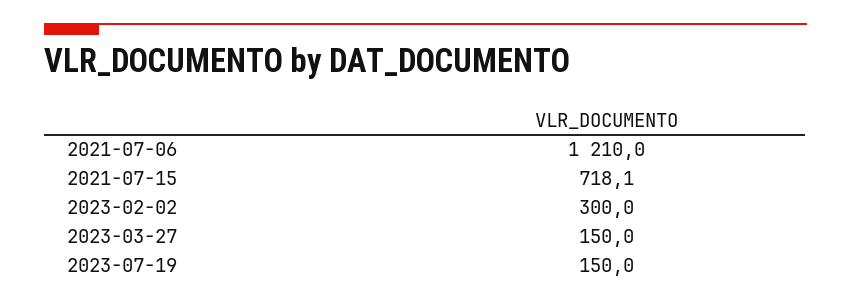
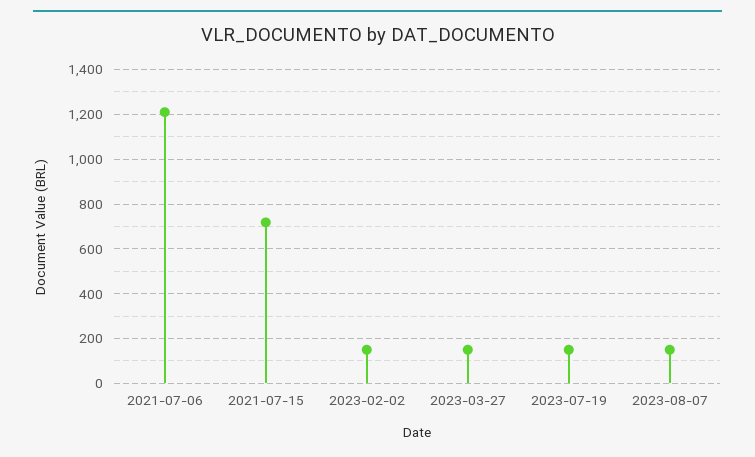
2023-02-02: 300 -> 150
2023-08-07: none -> 150

